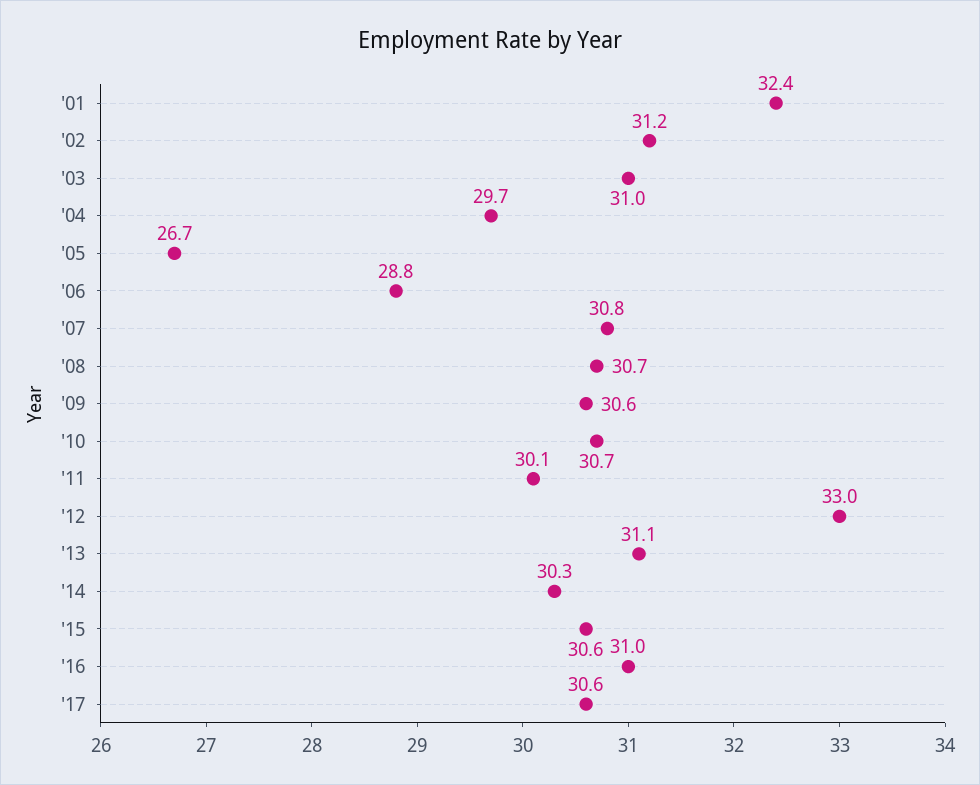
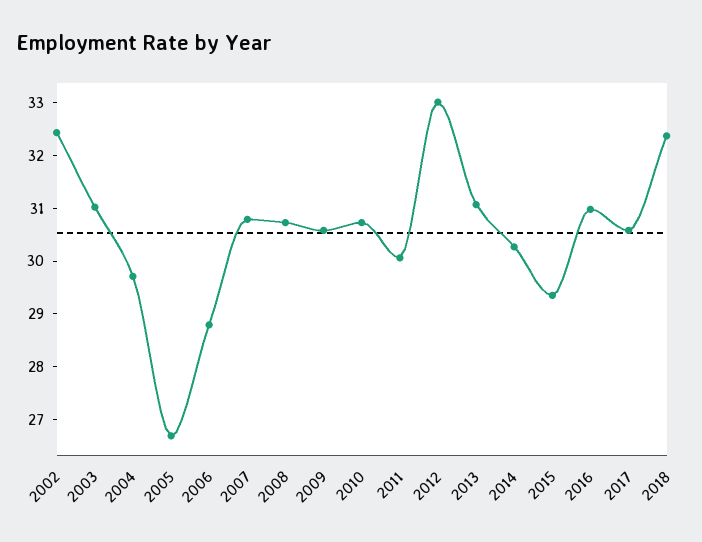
'01: 32.4 -> none
'02: 31.2 -> 32.4
'15: 30.6 -> 29.4
2018: none -> 32.4

